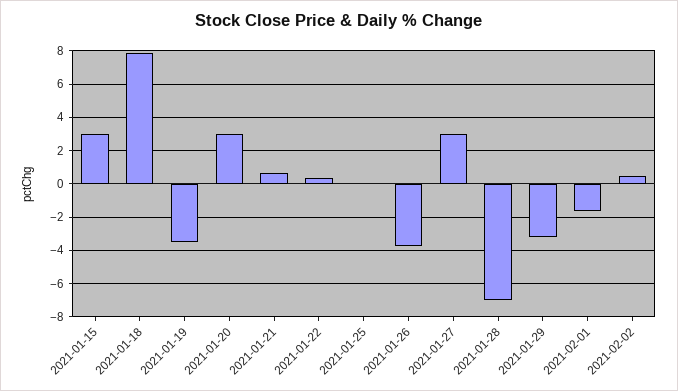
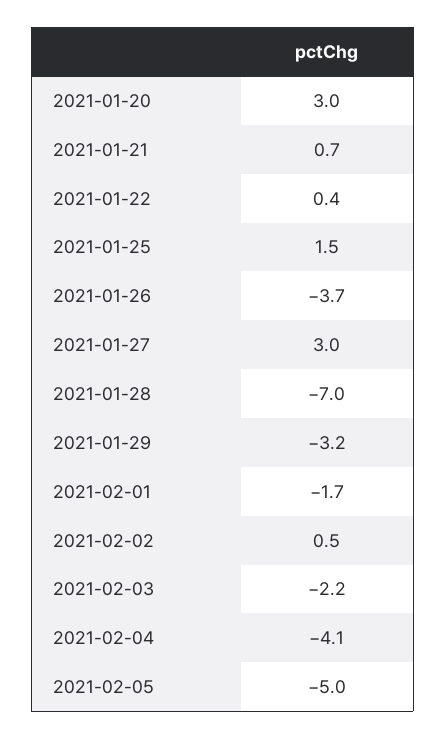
2021-01-15: 3 -> none
2021-01-18: 8 -> none
2021-01-19: -3.5 -> none
2021-01-25: 0 -> 1.5
2021-02-03: none -> -2.2
2021-02-04: none -> -4.1
2021-02-05: none -> -5

